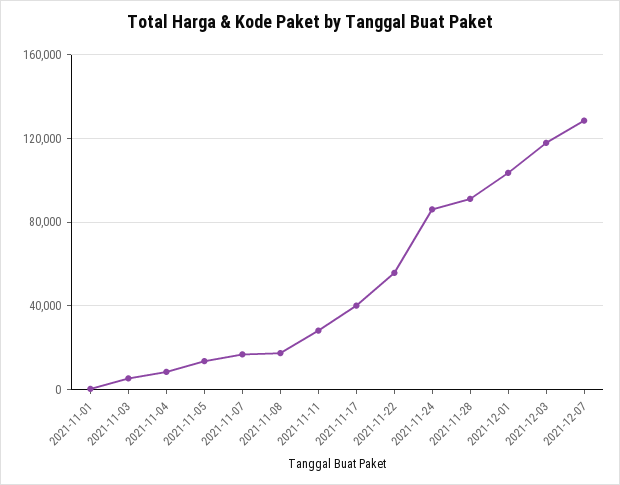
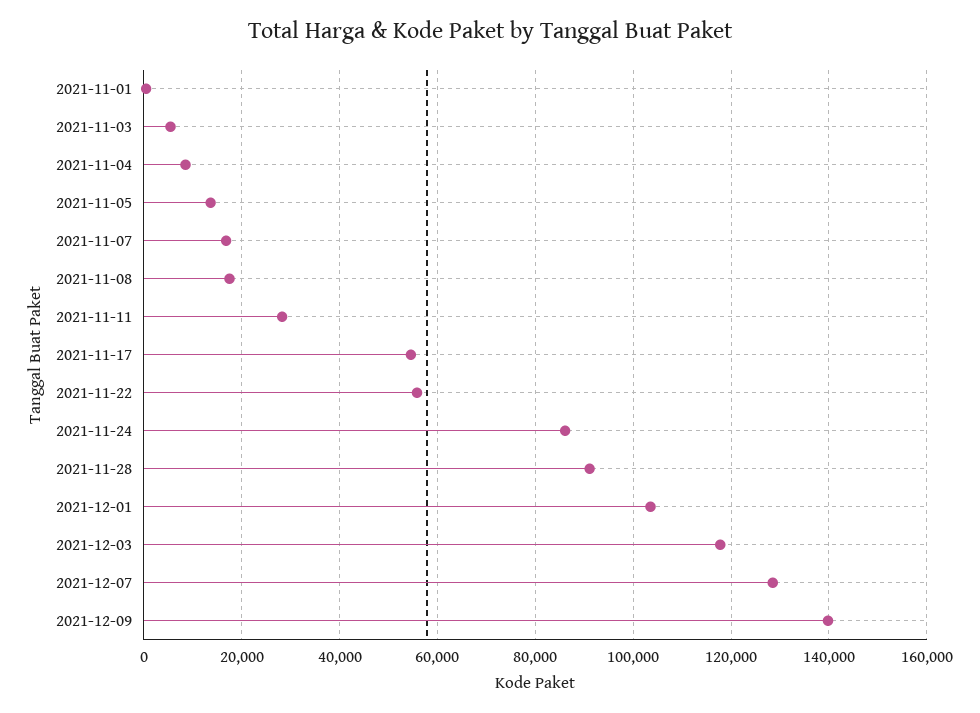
2021-11-17: 40000 -> 54000
2021-12-09: none -> 140000

